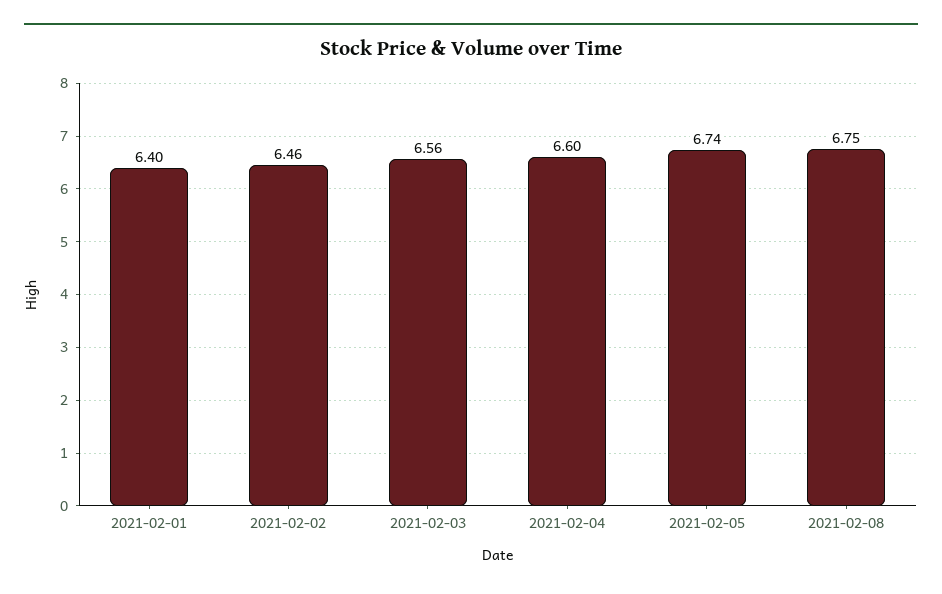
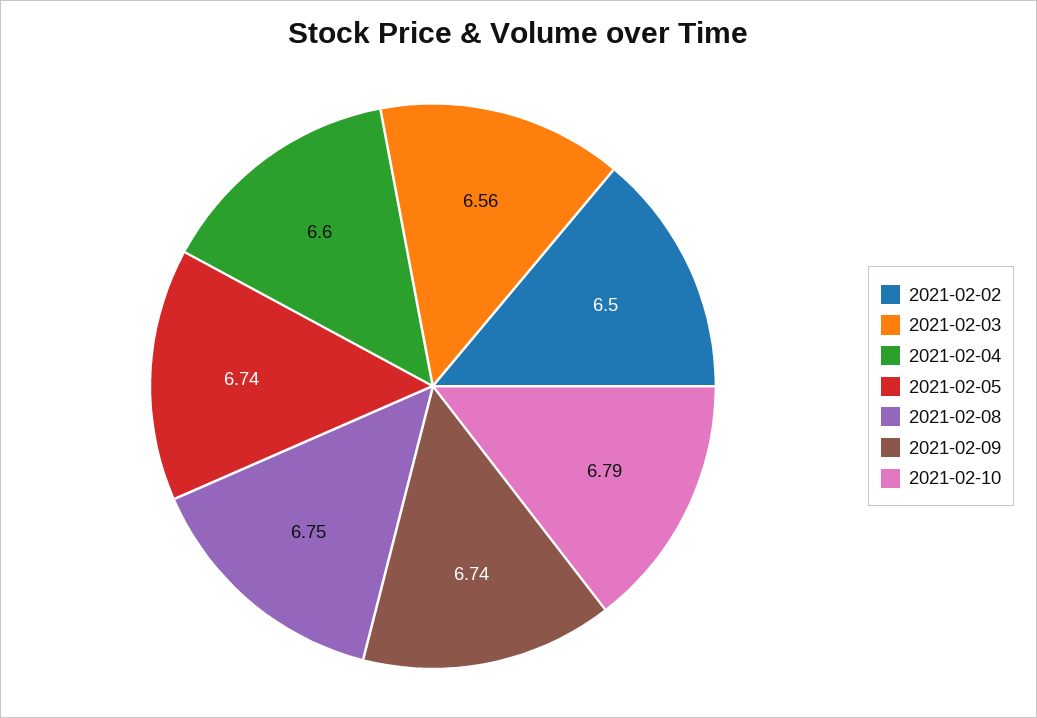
2021-02-01: 6.4 -> none
2021-02-02: 6.46 -> 6.5
2021-02-09: none -> 6.74
2021-02-10: none -> 6.79

